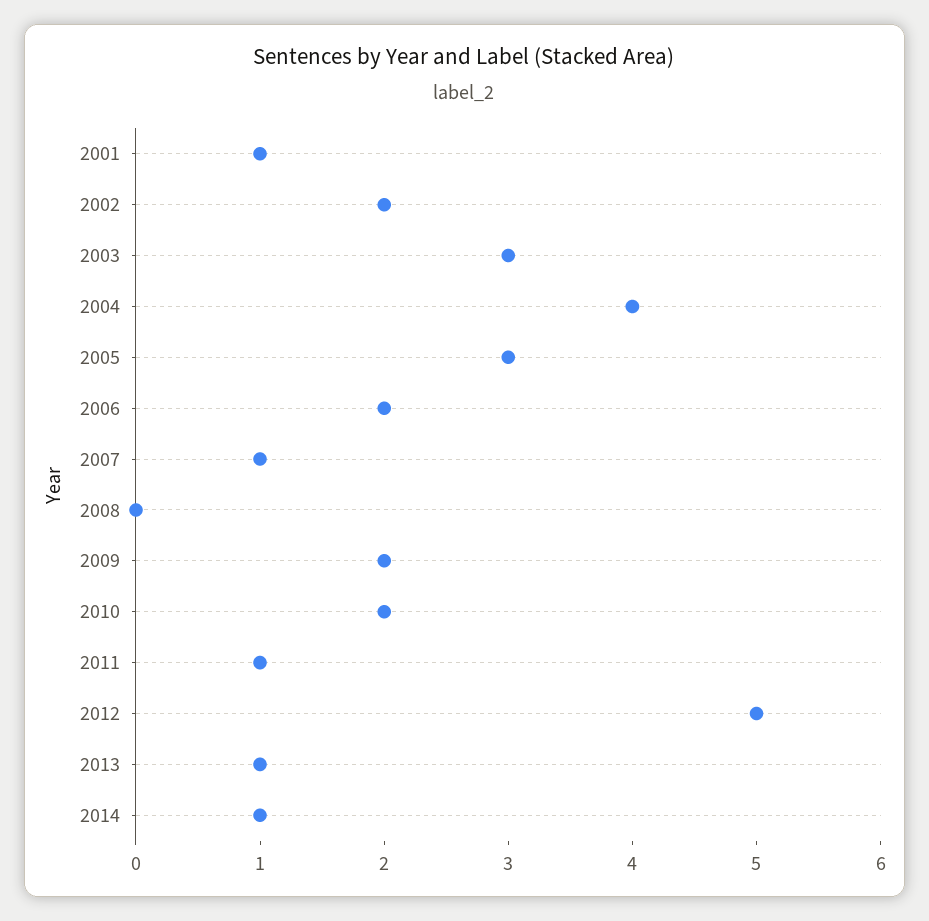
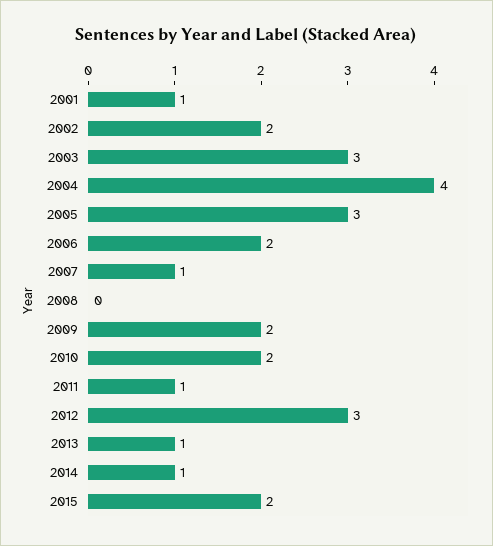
2012: 5 -> 3
2015: none -> 2

